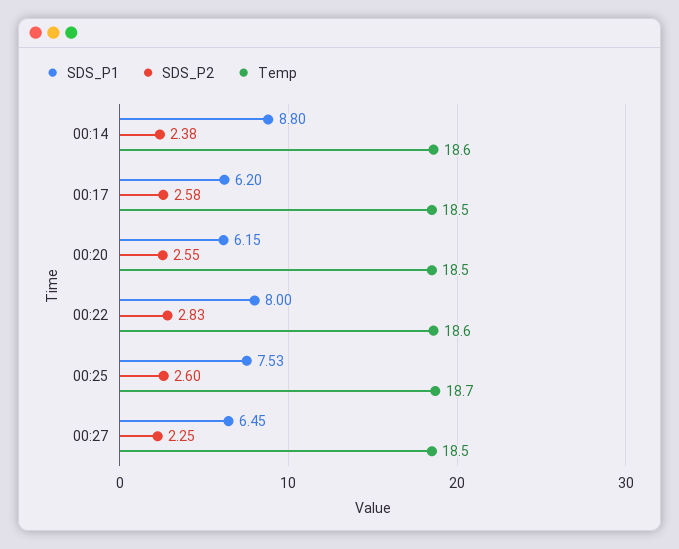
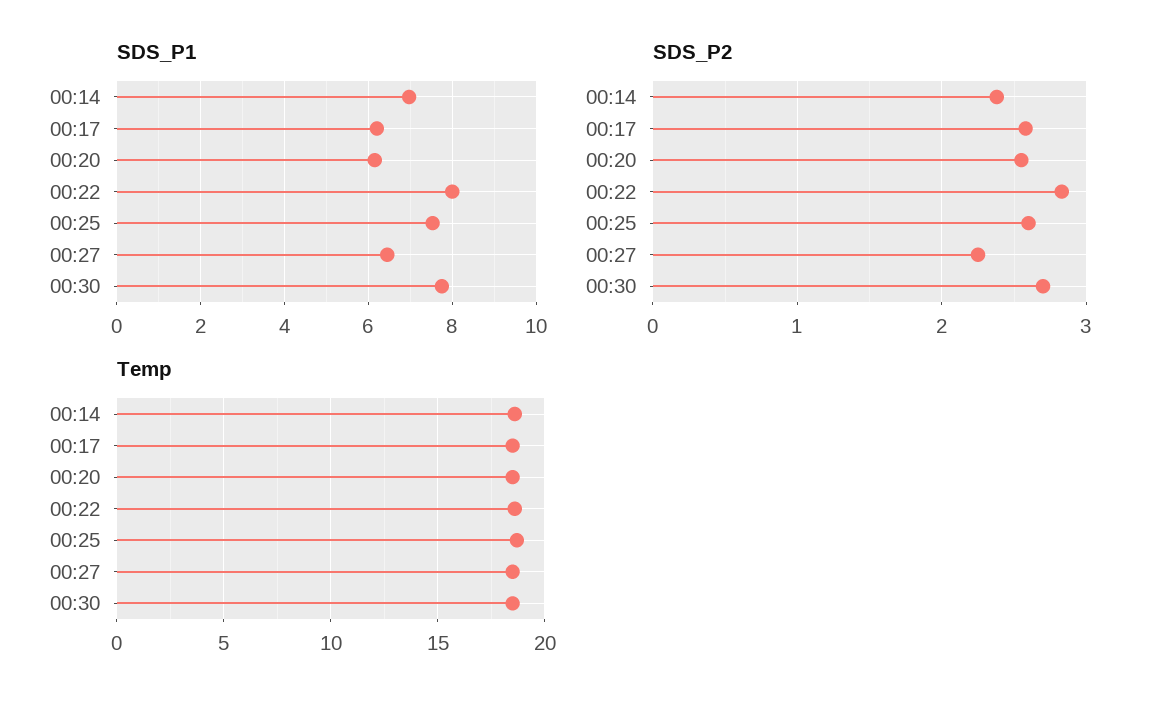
SDS_P1, 00:14: 8.8 -> 7
SDS_P1, 00:30: none -> 7.8
SDS_P2, 00:30: none -> 2.7
Temp, 00:30: none -> 18.5

